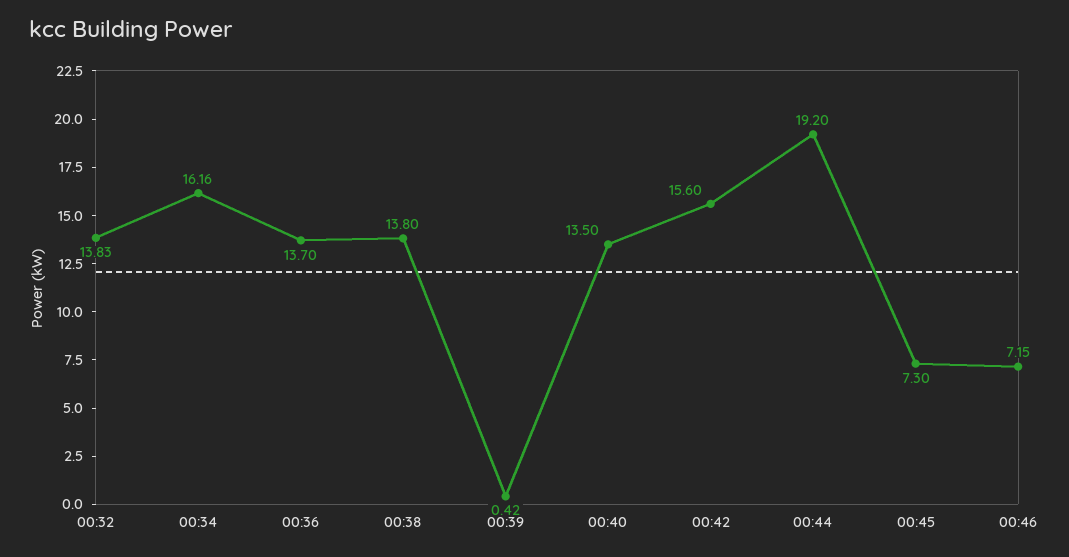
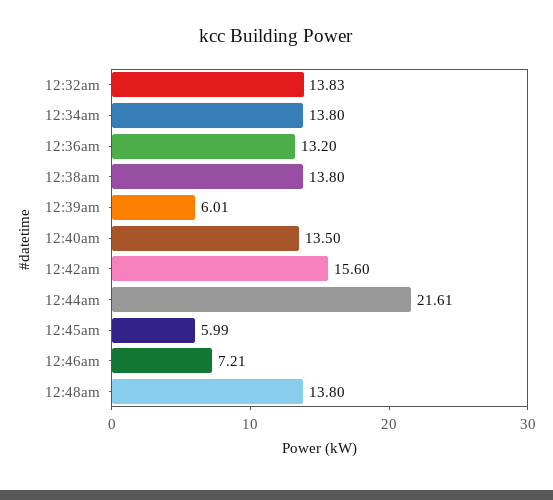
00:34: 16.16 -> 13.8
00:36: 13.7 -> 13.2
00:39: 0.42 -> 6.01
00:44: 19.2 -> 21.61
00:45: 7.3 -> 5.99
00:46: 7.15 -> 7.21
12:48am: none -> 13.8

